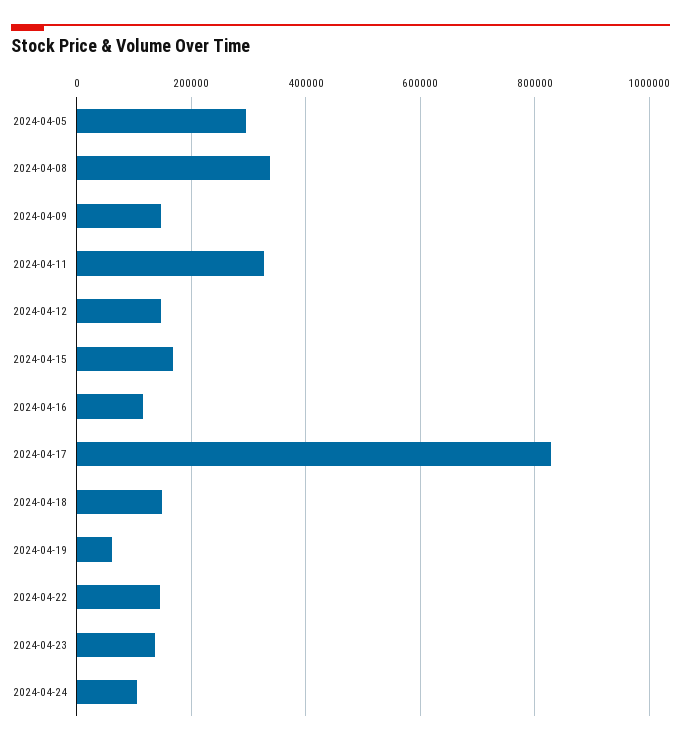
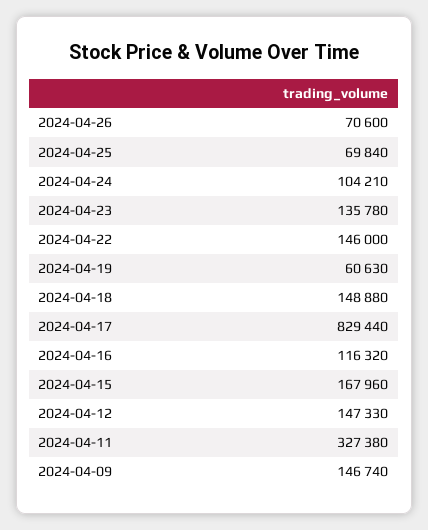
2024-04-05: 300000 -> none
2024-04-08: 340000 -> none
2024-04-26: none -> 70600
2024-04-25: none -> 69840

